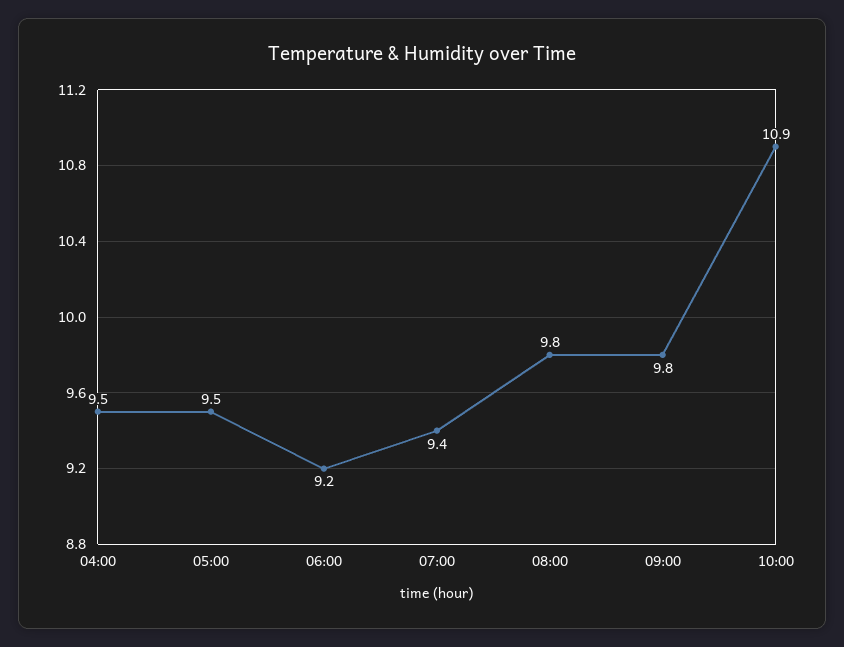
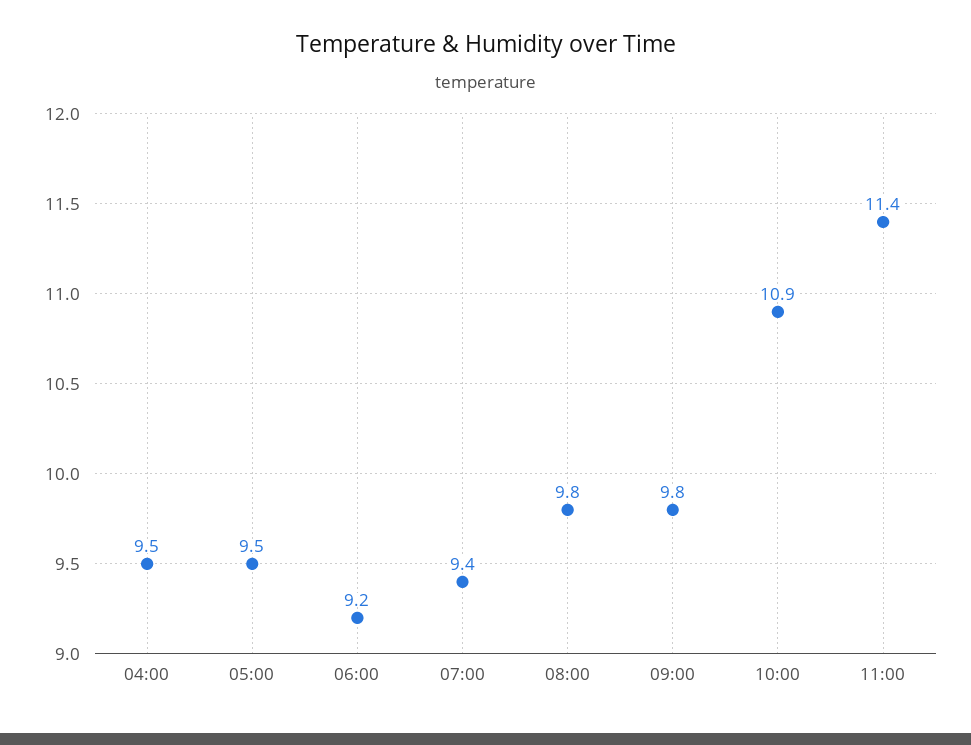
11:00: none -> 11.4

